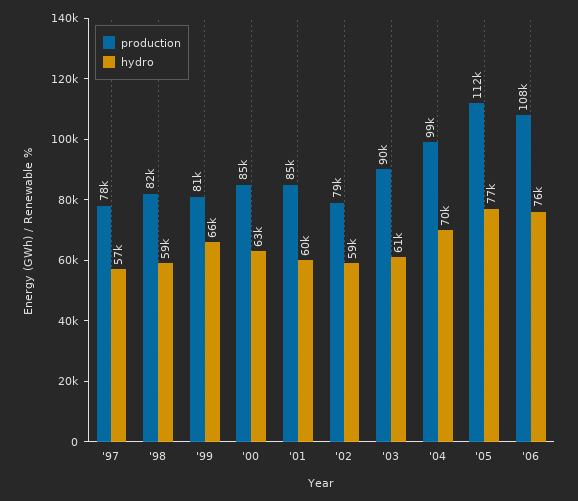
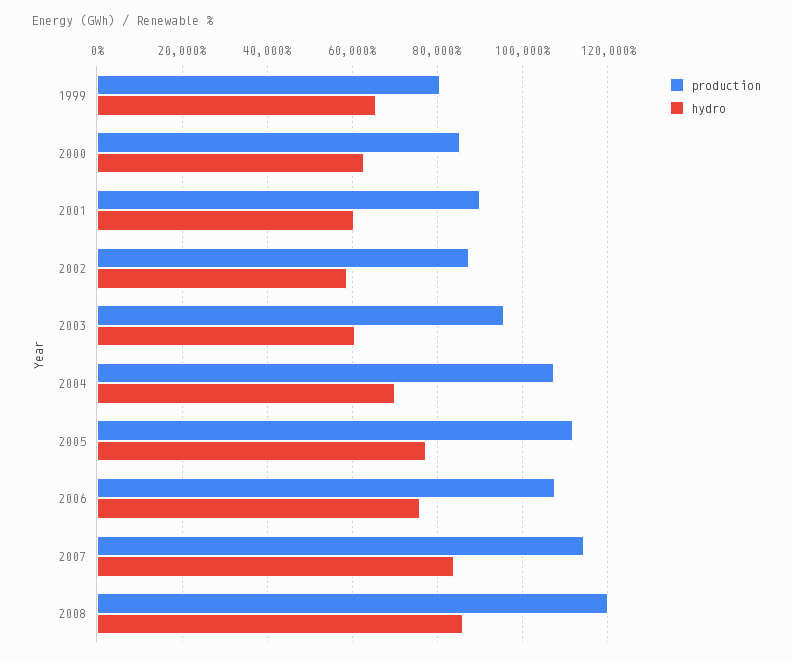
production, '97: 78000 -> none
hydro, '97: 57000 -> none
production, '98: 82000 -> none
hydro, '98: 59000 -> none
production, '01: 85000 -> 90000
production, '02: 79000 -> 88000
production, '03: 90000 -> 96000
production, '04: 99000 -> 108000
production, 2007: none -> 114000
hydro, 2007: none -> 84000
production, 2008: none -> 120000
hydro, 2008: none -> 86000

